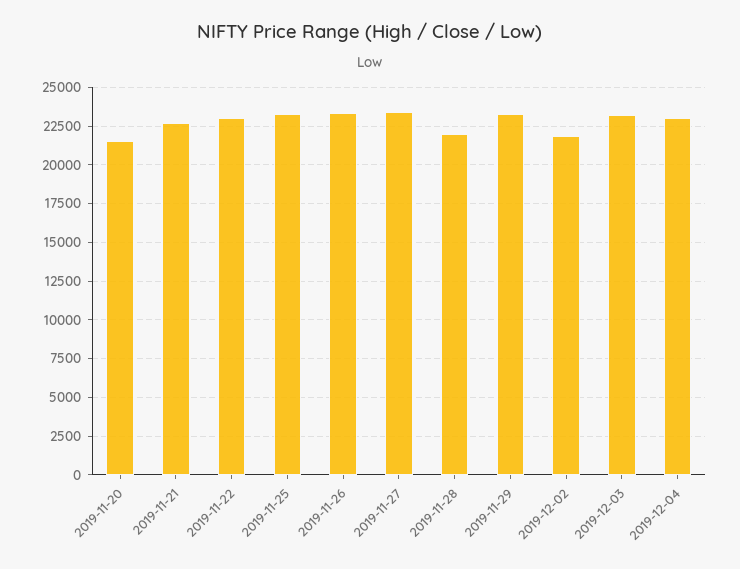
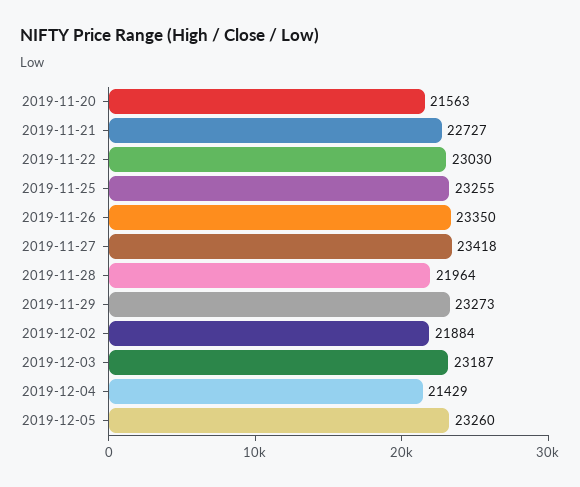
2019-12-04: 23000 -> 21429
2019-12-05: none -> 23260

